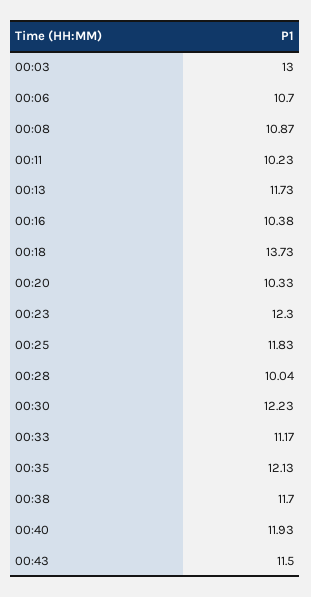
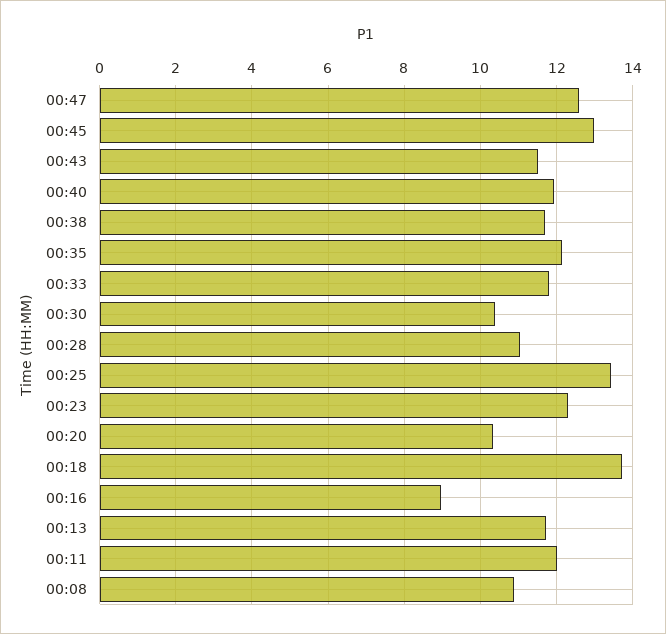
00:03: 13 -> none
00:06: 10.7 -> none
00:11: 10.23 -> 12
00:16: 10.38 -> 9
00:25: 11.83 -> 13.4
00:28: 10.04 -> 11
00:30: 12.23 -> 10.4
00:33: 11.17 -> 11.8
00:47: none -> 12.6
00:45: none -> 13

